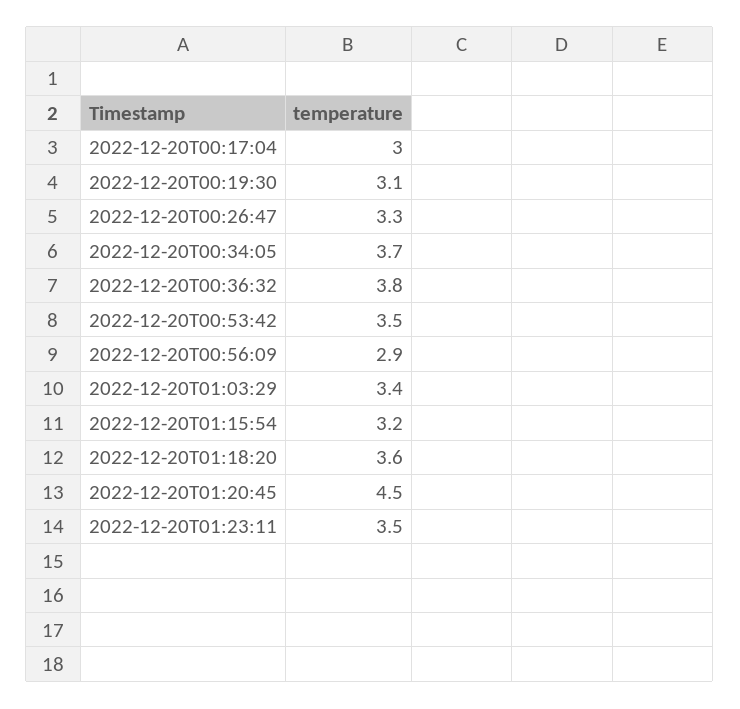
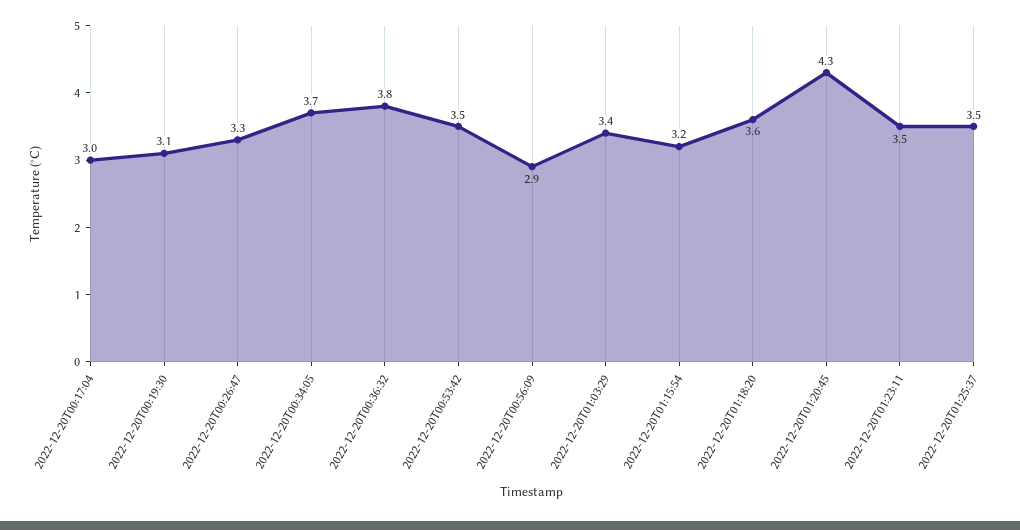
2022-12-20T01:20:45: 4.5 -> 4.3
2022-12-20T01:25:37: none -> 3.5

